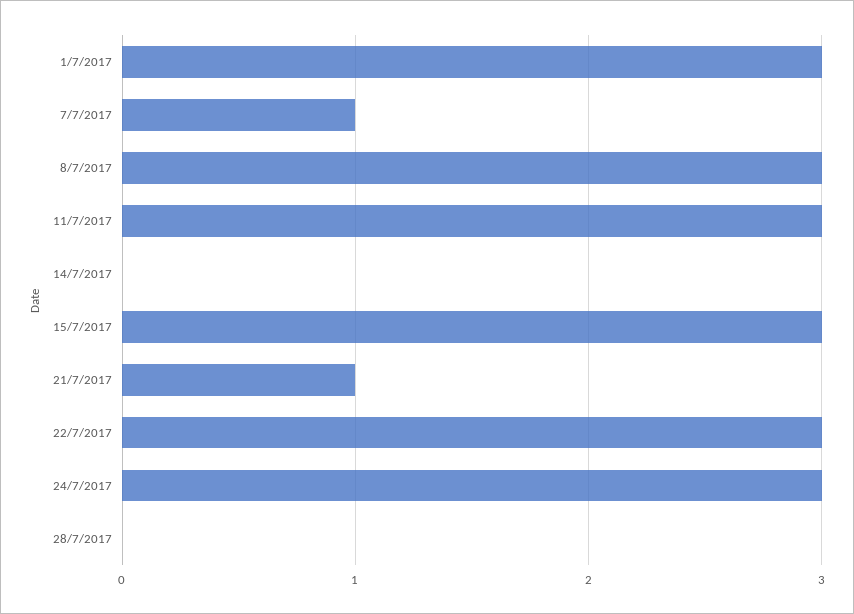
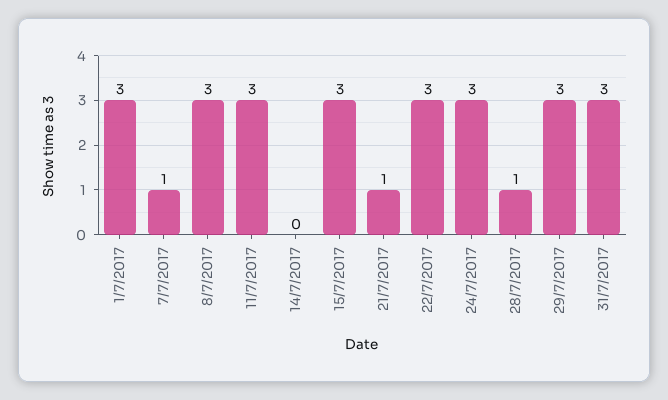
28/7/2017: 0 -> 1
29/7/2017: none -> 3
31/7/2017: none -> 3

